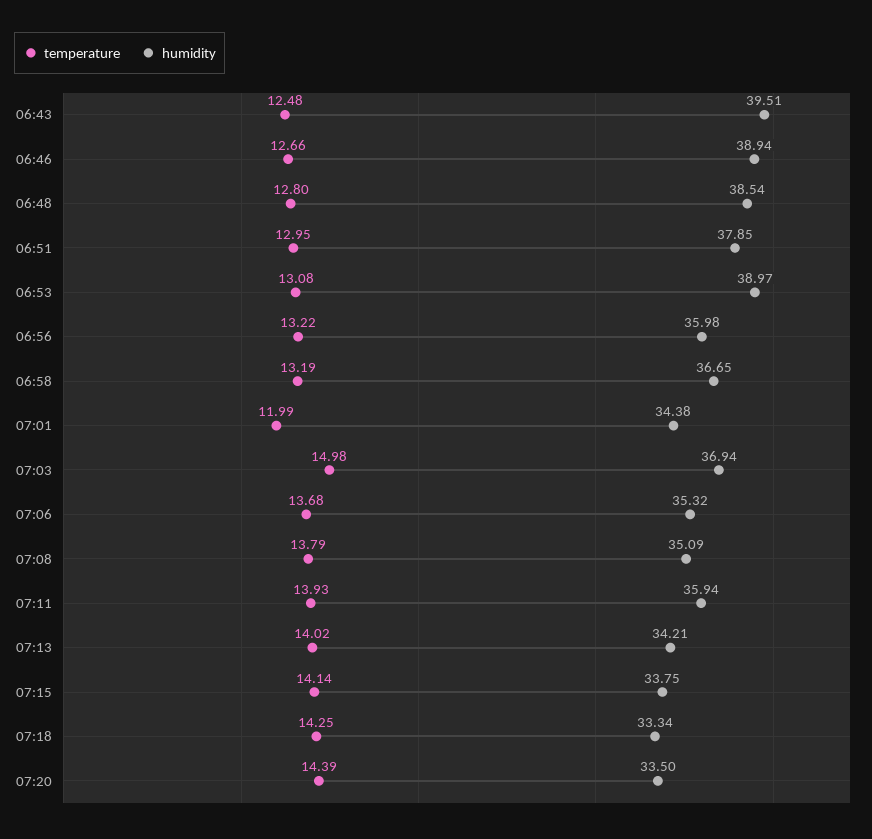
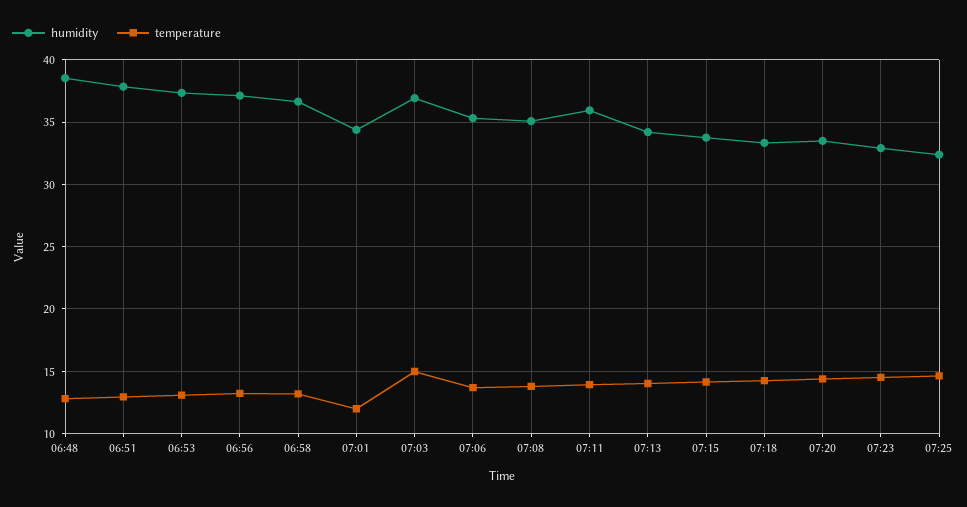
temperature, 06:43: 12.48 -> none
humidity, 06:43: 39.51 -> none
temperature, 06:46: 12.66 -> none
humidity, 06:46: 38.94 -> none
humidity, 06:53: 38.97 -> 37.5
humidity, 06:56: 35.98 -> 37
humidity, 07:23: none -> 33
temperature, 07:23: none -> 14.5
humidity, 07:25: none -> 32.5
temperature, 07:25: none -> 14.5

